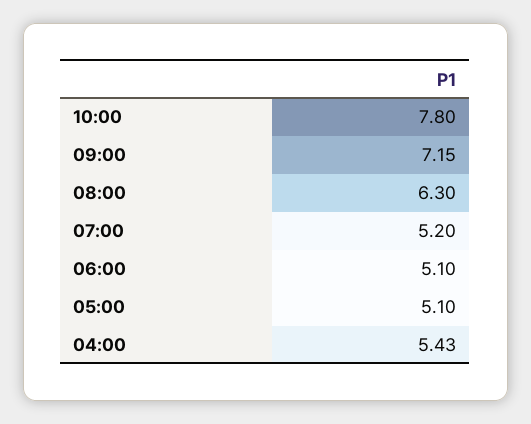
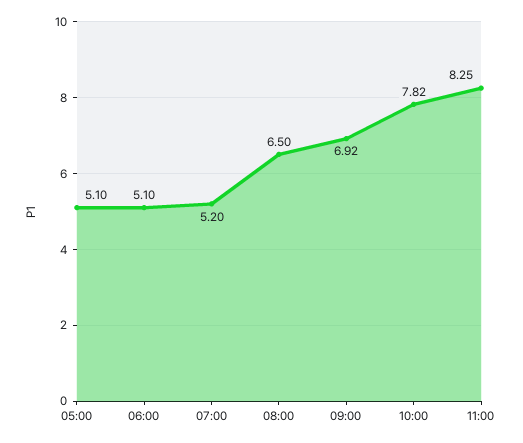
10:00: 7.8 -> 7.82
09:00: 7.15 -> 6.92
08:00: 6.3 -> 6.5
04:00: 5.43 -> none
11:00: none -> 8.25

